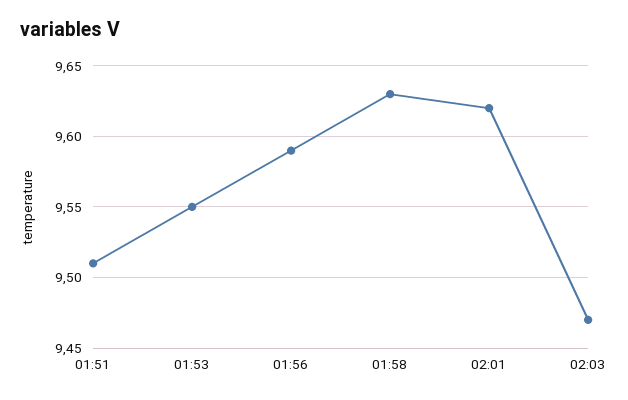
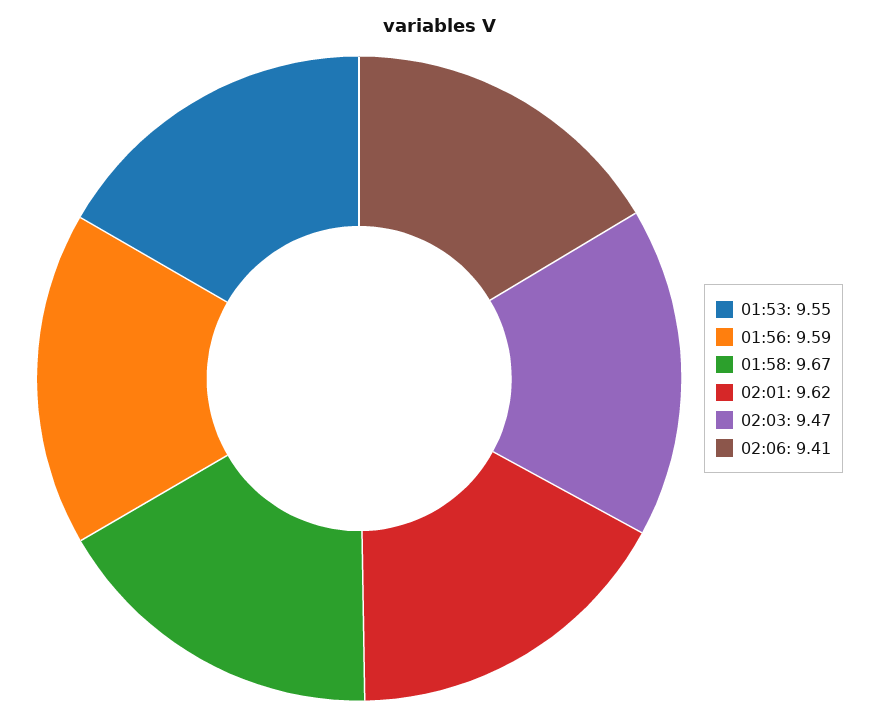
01:51: 9.51 -> none
01:58: 9.63 -> 9.67
02:06: none -> 9.41

